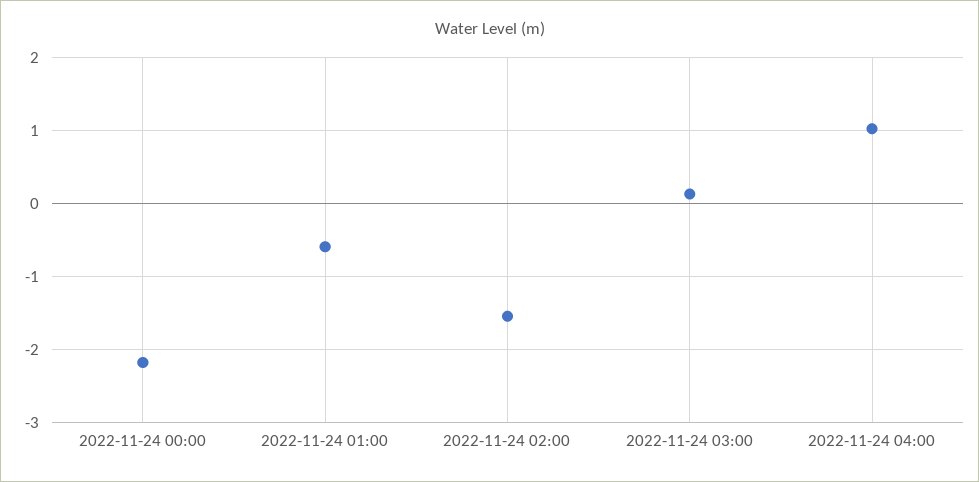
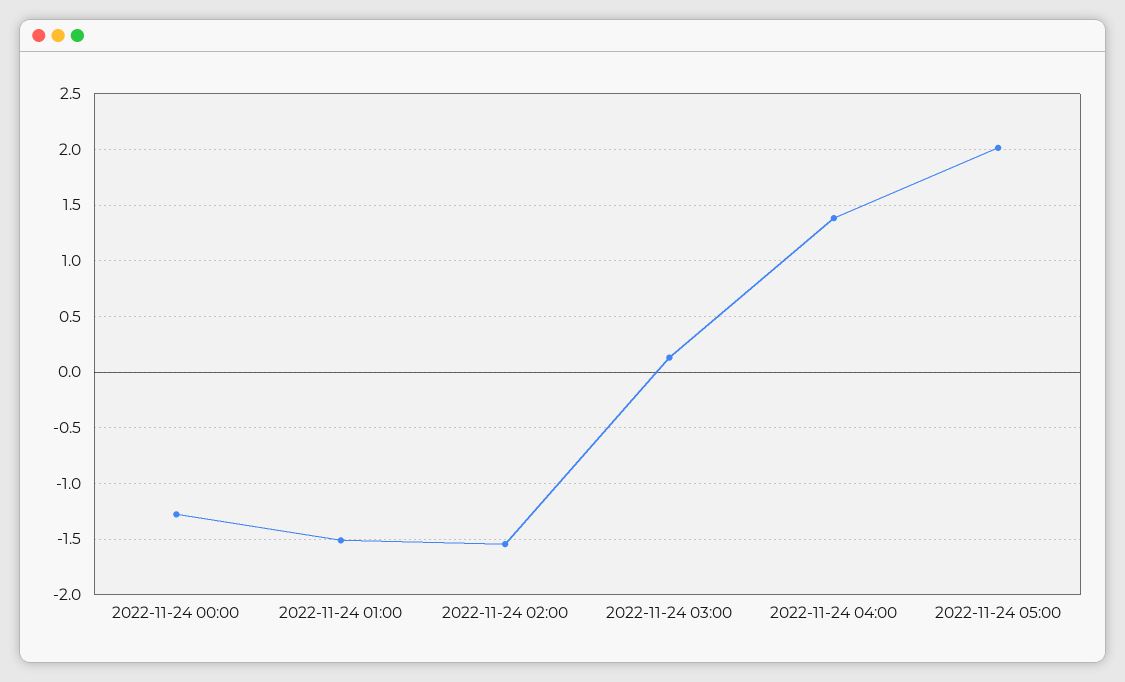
2022-11-24 00:00: -2.2 -> -1.3
2022-11-24 01:00: -0.6 -> -1.5
2022-11-24 04:00: 1 -> 1.4
2022-11-24 05:00: none -> 2

